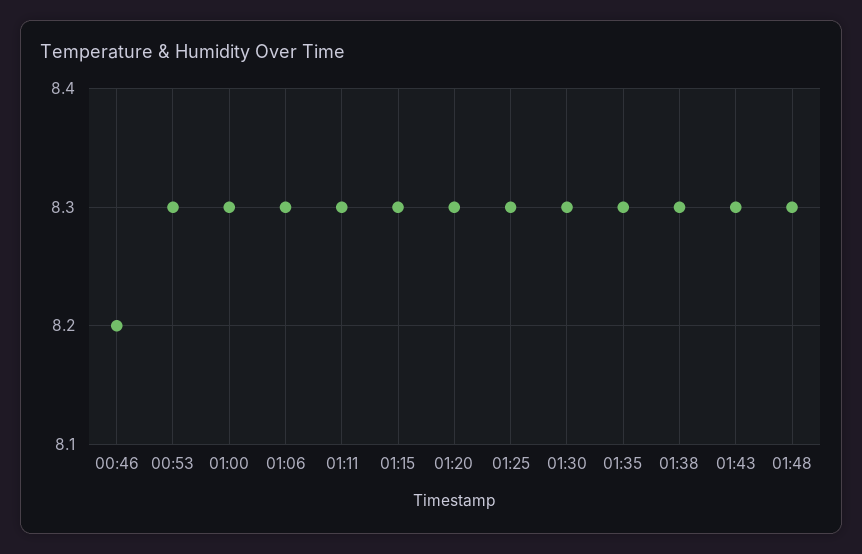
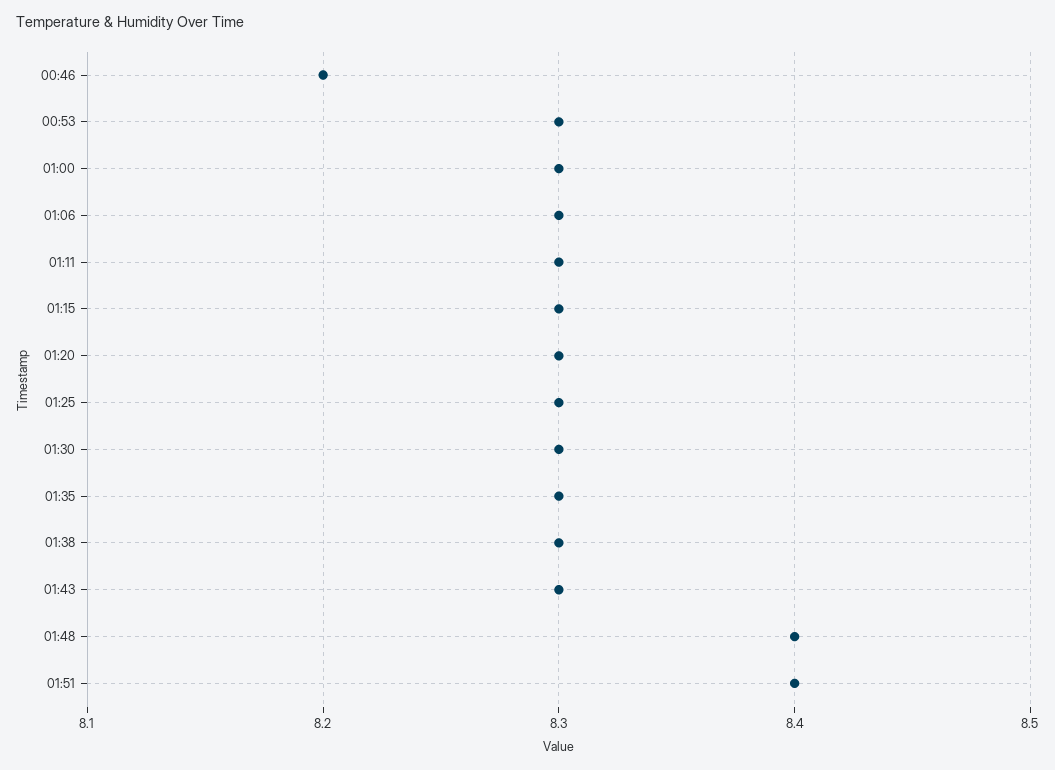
01:48: 8.3 -> 8.4
01:51: none -> 8.4

